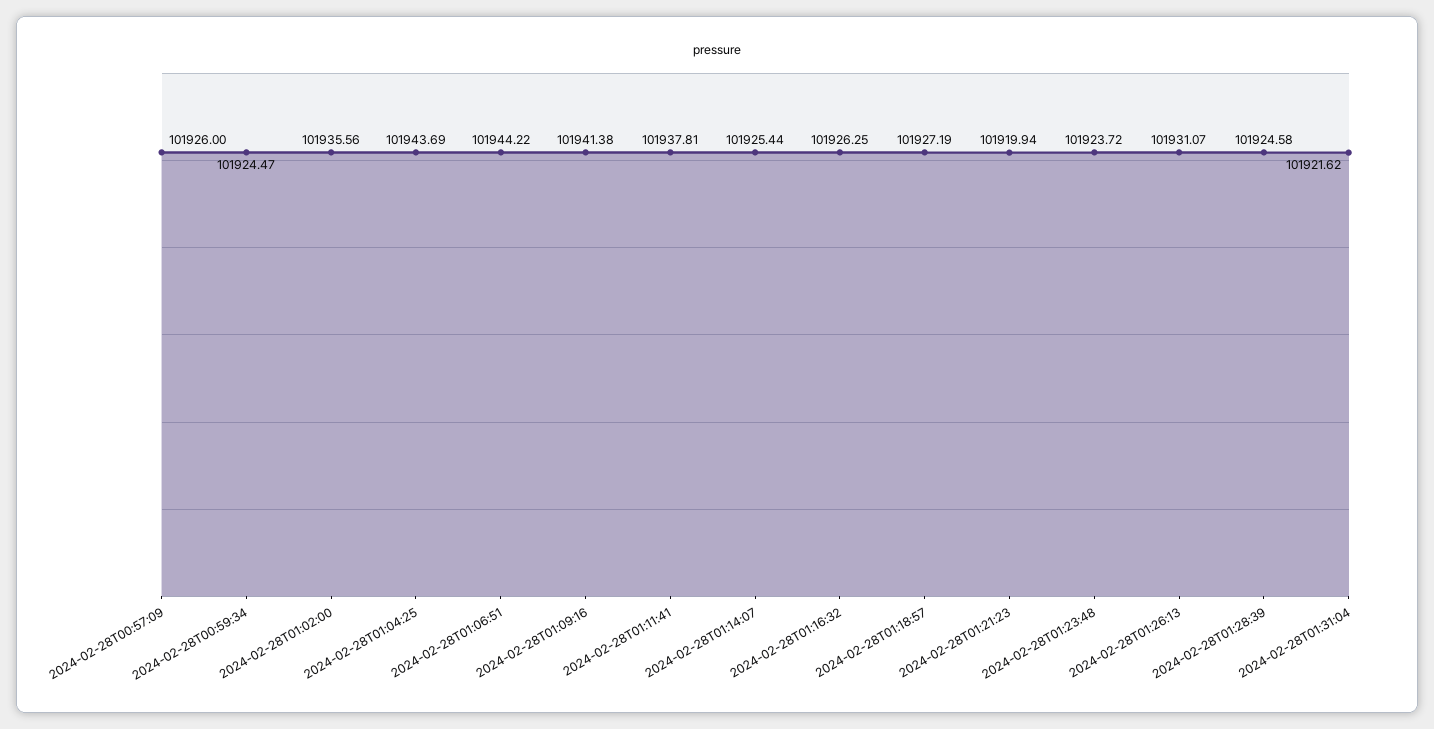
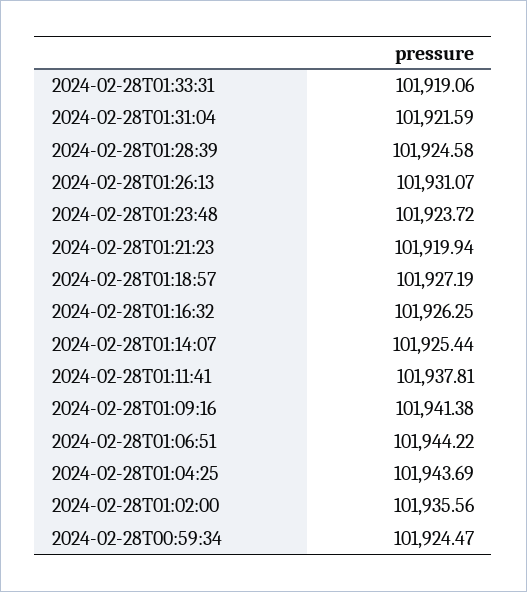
2024-02-28T00:57:09: 101926 -> none
2024-02-28T01:31:04: 101921.62 -> 101921.59
2024-02-28T01:33:31: none -> 101919.06

